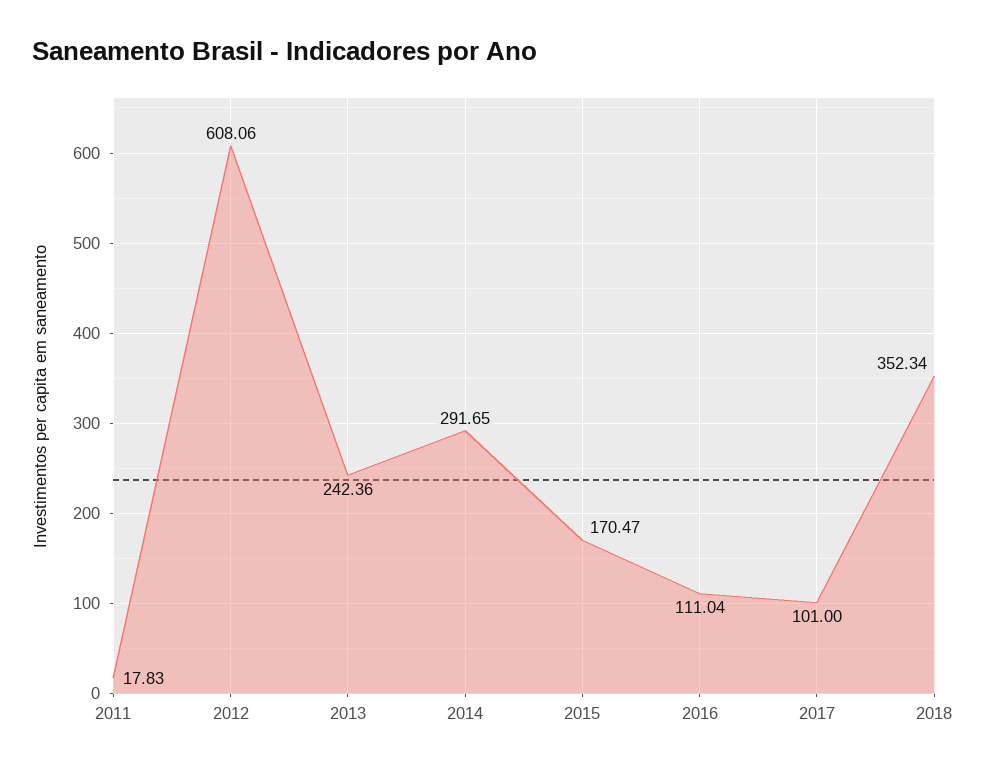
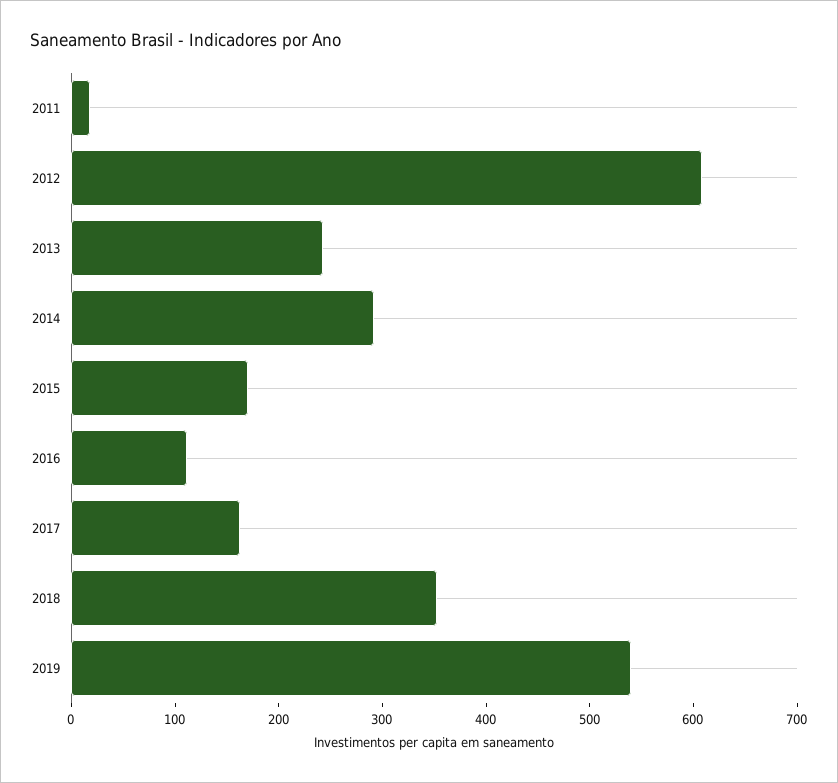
2017: 101 -> 160
2019: none -> 540

